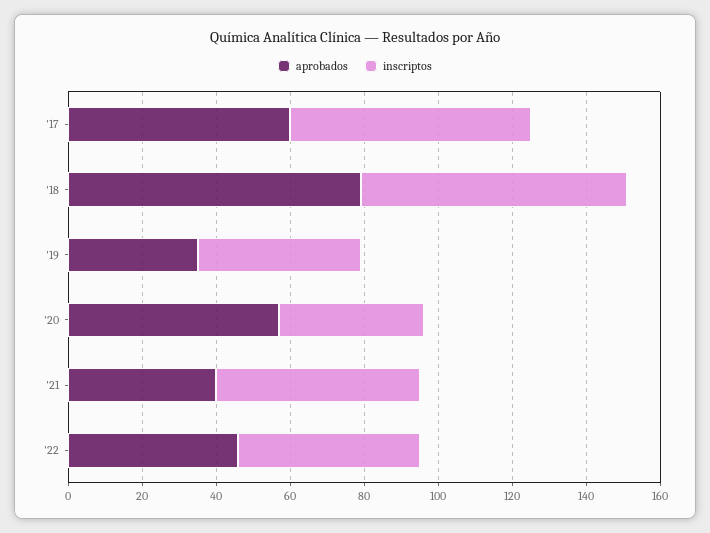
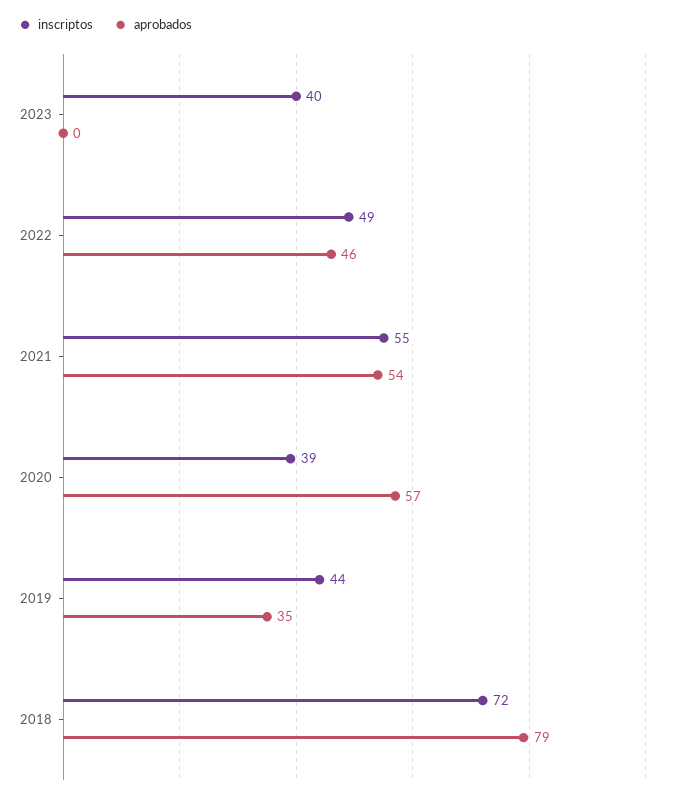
aprobados, '17: 60 -> none
inscriptos, '17: 65 -> none
aprobados, '21: 40 -> 54
inscriptos, 2023: none -> 40
aprobados, 2023: none -> 0

